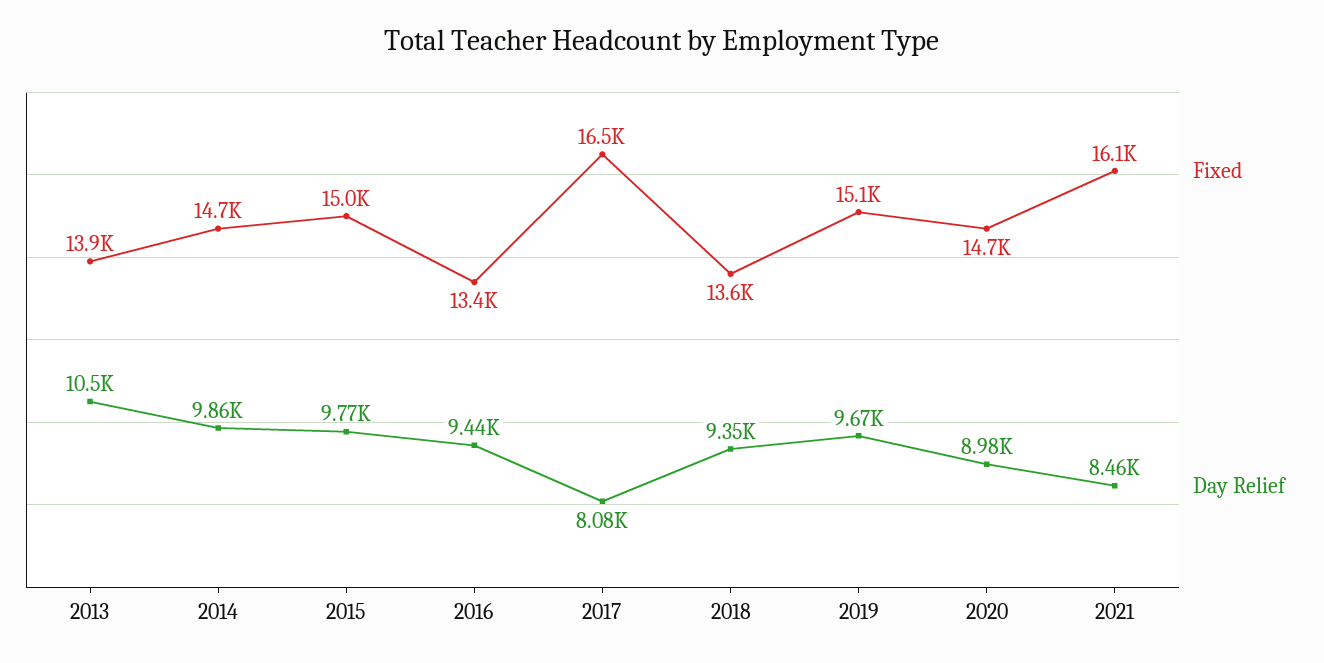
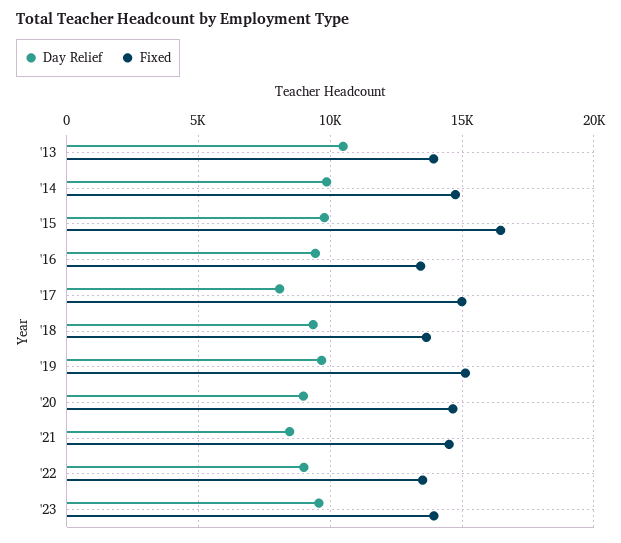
Fixed, 2015: 15000 -> 16500
Fixed, 2017: 16500 -> 15000
Fixed, 2021: 16100 -> 14500
Day Relief, '22: none -> 9000
Fixed, '22: none -> 13500
Day Relief, '23: none -> 9500
Fixed, '23: none -> 14000

